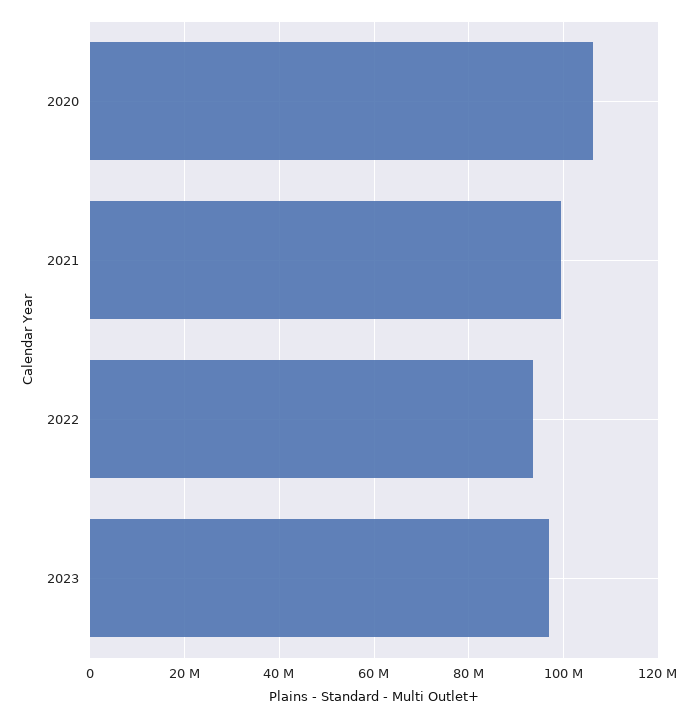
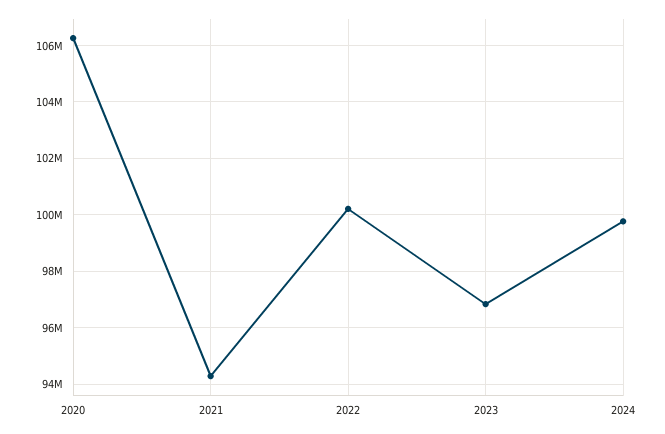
2021: 100000000 -> 94250000
2022: 94000000 -> 100250000
2024: none -> 99750000

